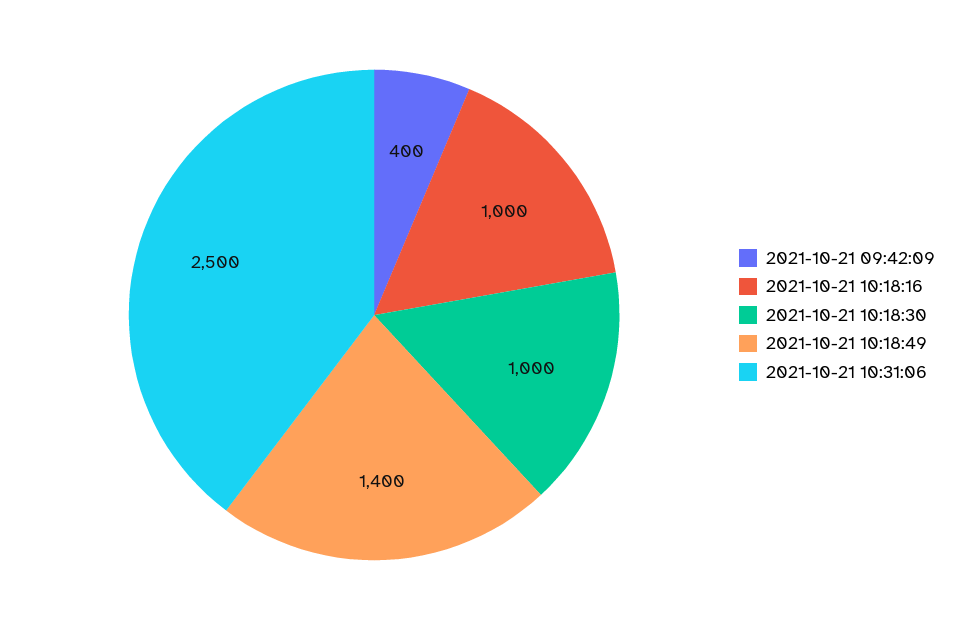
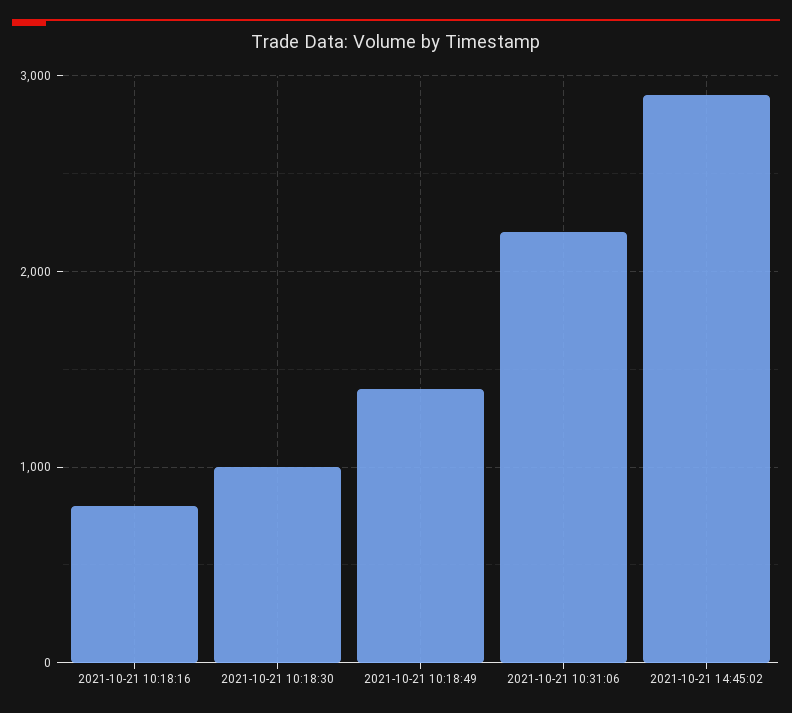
2021-10-21 09:42:09: 400 -> none
2021-10-21 10:18:16: 1000 -> 800
2021-10-21 10:31:06: 2500 -> 2200
2021-10-21 14:45:02: none -> 2900

